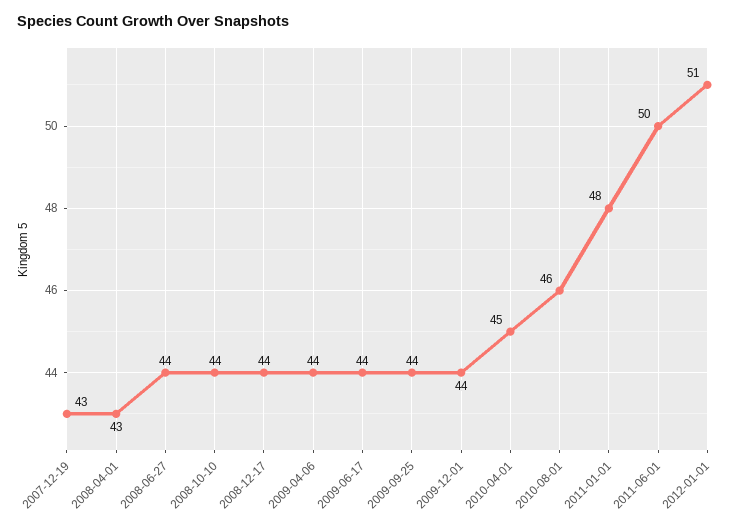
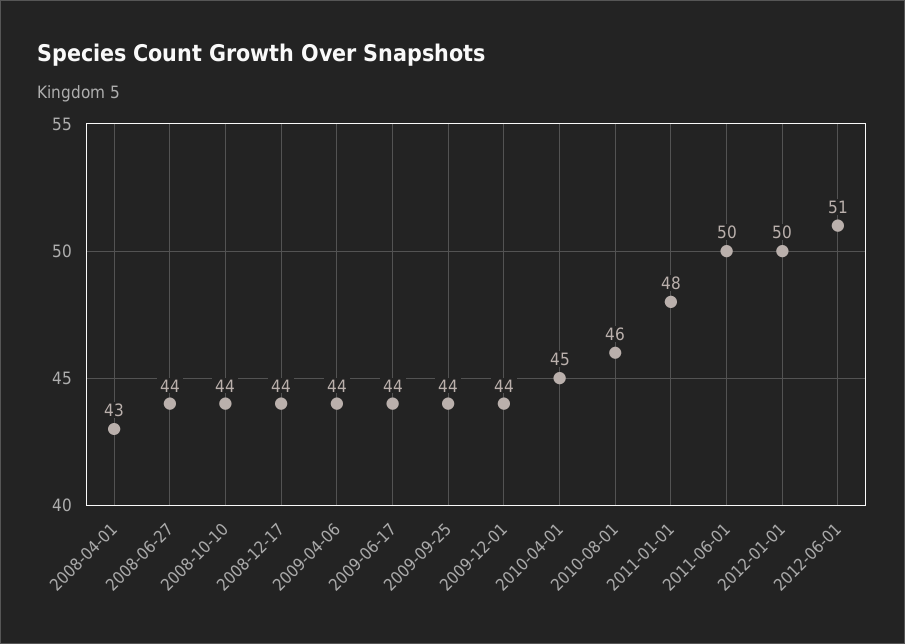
2007-12-19: 43 -> none
2012-01-01: 51 -> 50
2012-06-01: none -> 51

